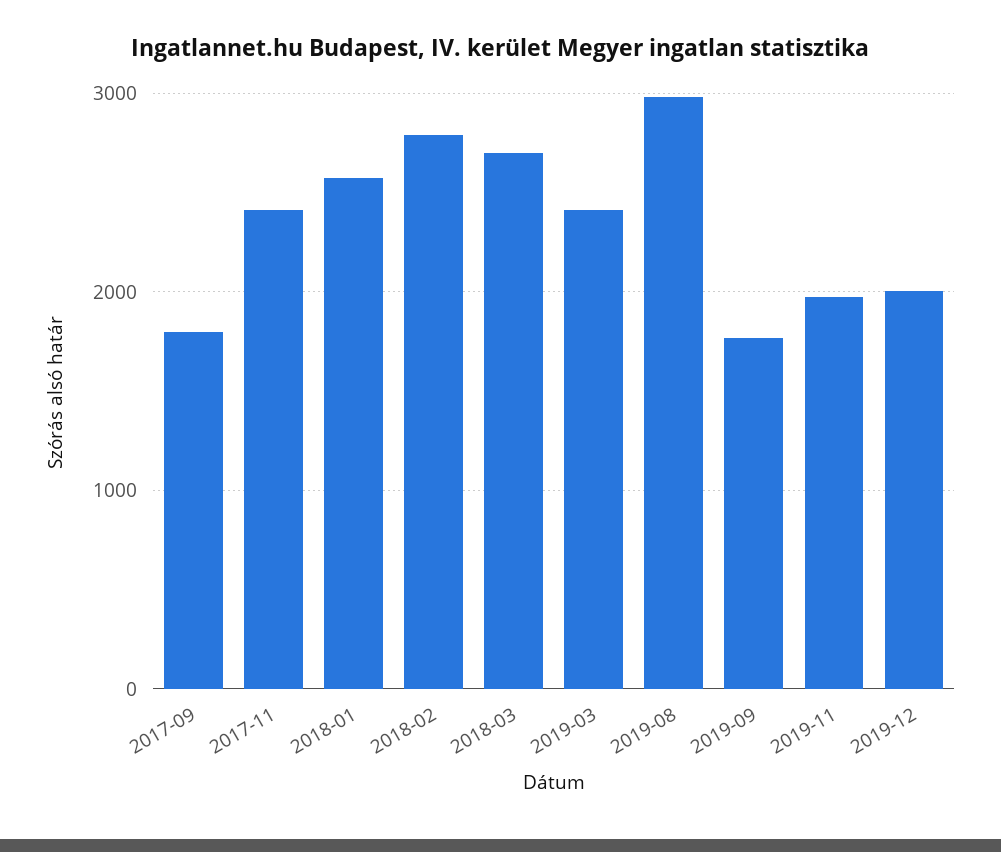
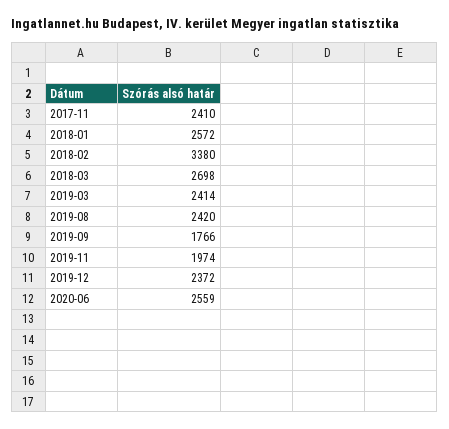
2017-09: 1800 -> none
2018-02: 2800 -> 3380
2019-08: 3000 -> 2420
2019-12: 2000 -> 2372
2020-06: none -> 2559

